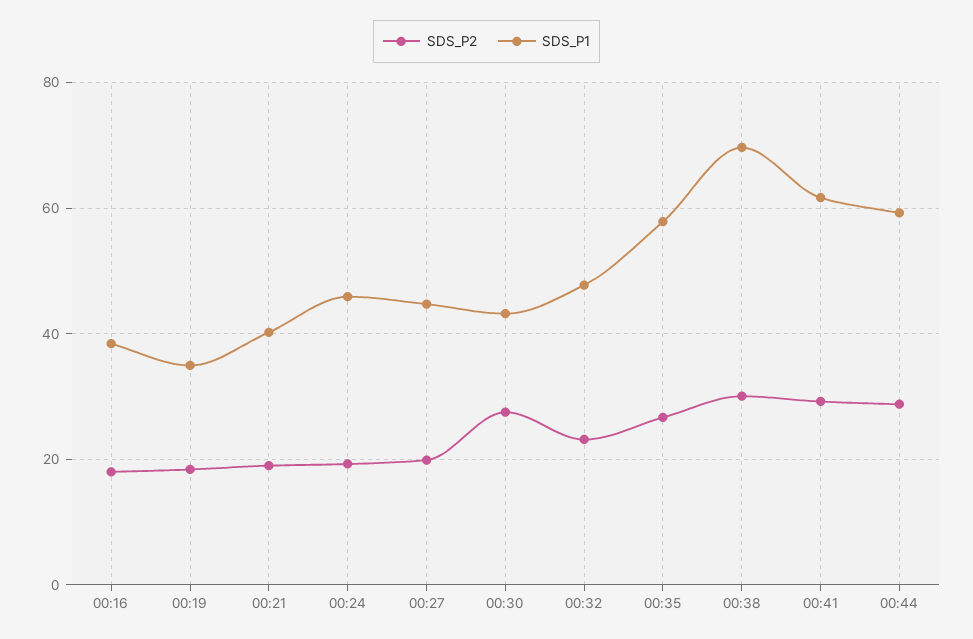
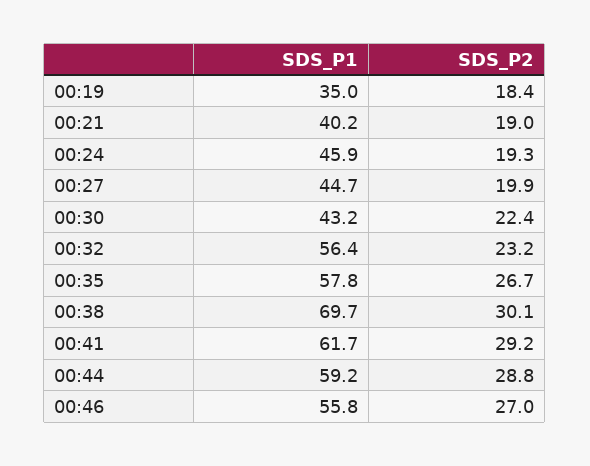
SDS_P2, 00:16: 18 -> none
SDS_P1, 00:16: 38 -> none
SDS_P2, 00:30: 28 -> 22.4
SDS_P1, 00:32: 48 -> 56.4
SDS_P1, 00:46: none -> 55.8
SDS_P2, 00:46: none -> 27

